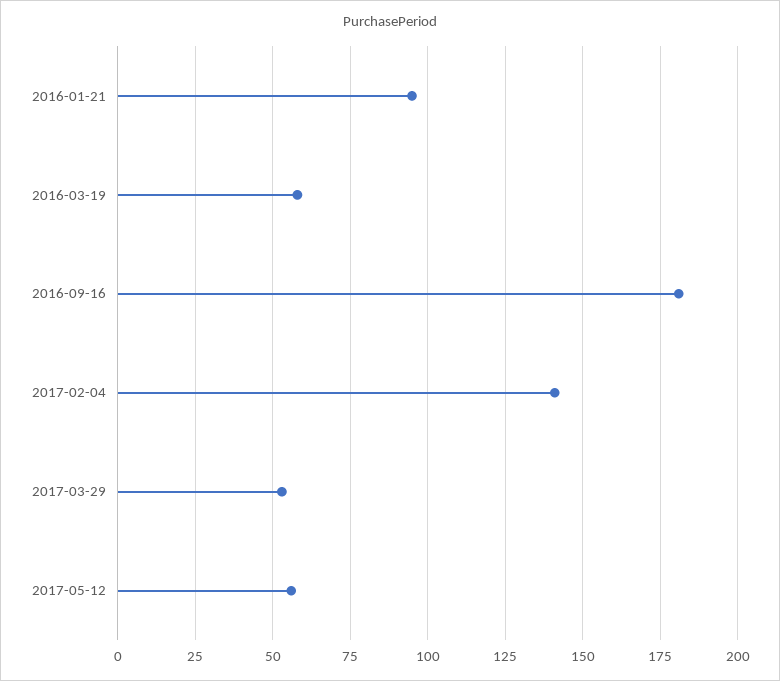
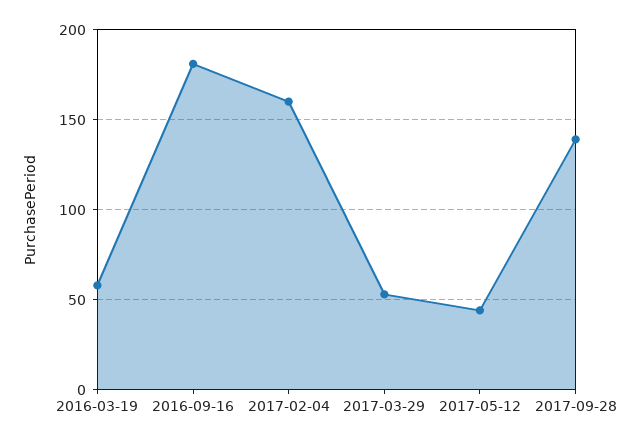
2016-01-21: 95 -> none
2017-02-04: 140 -> 160
2017-05-12: 55 -> 45
2017-09-28: none -> 140

